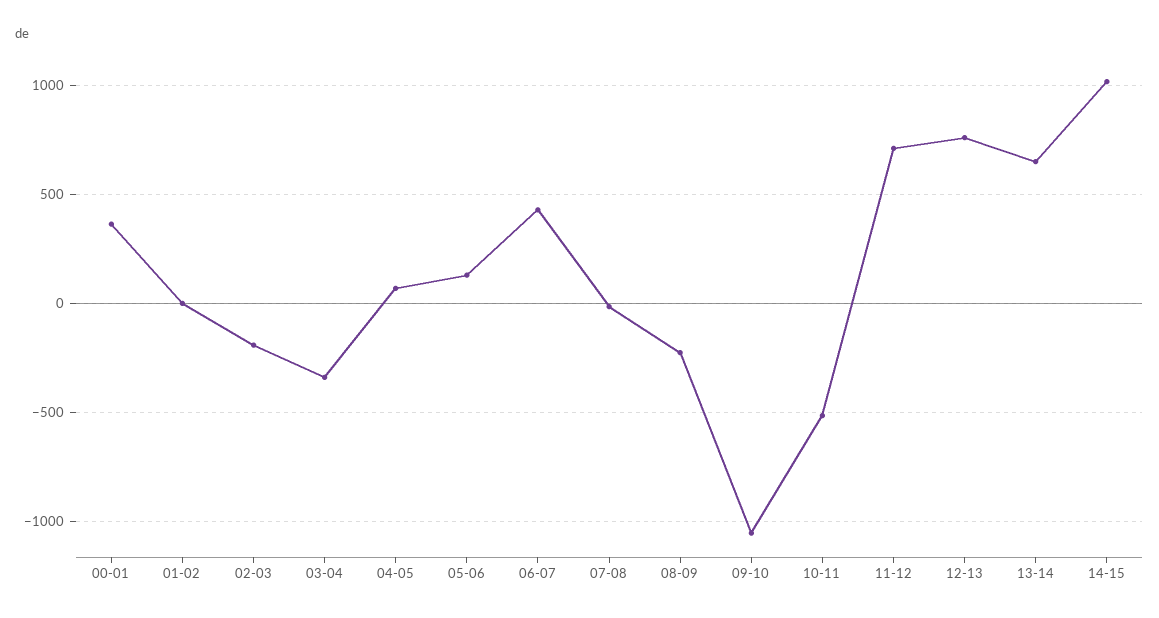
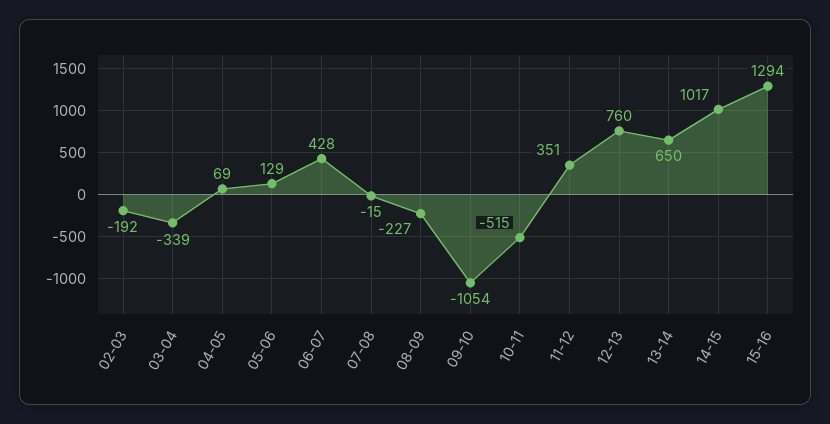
00-01: 350 -> none
01-02: 0 -> none
11-12: 700 -> 351
15-16: none -> 1294

